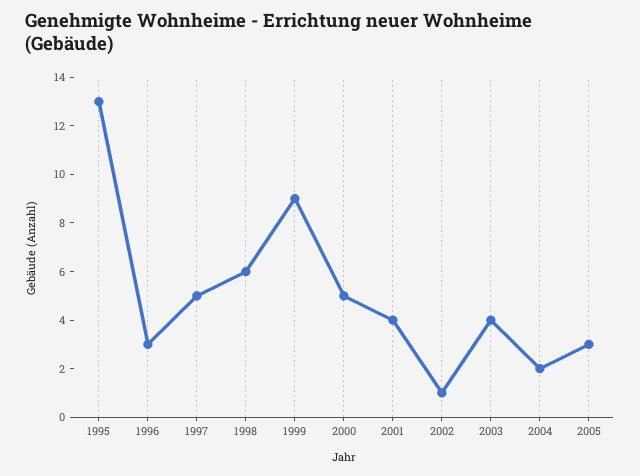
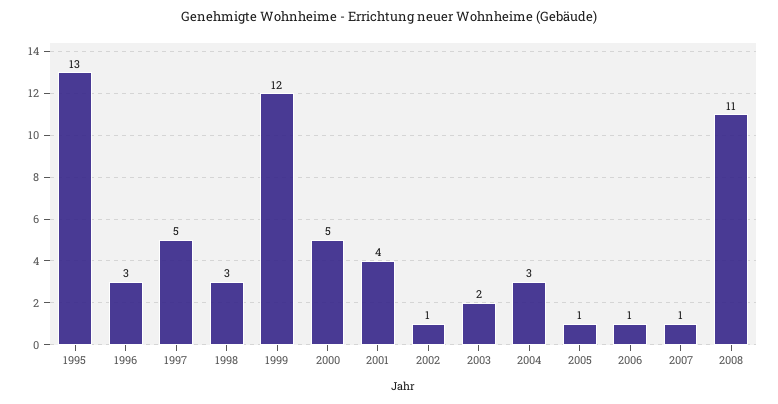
1998: 6 -> 3
1999: 9 -> 12
2003: 4 -> 2
2004: 2 -> 3
2005: 3 -> 1
2006: none -> 1
2007: none -> 1
2008: none -> 11

